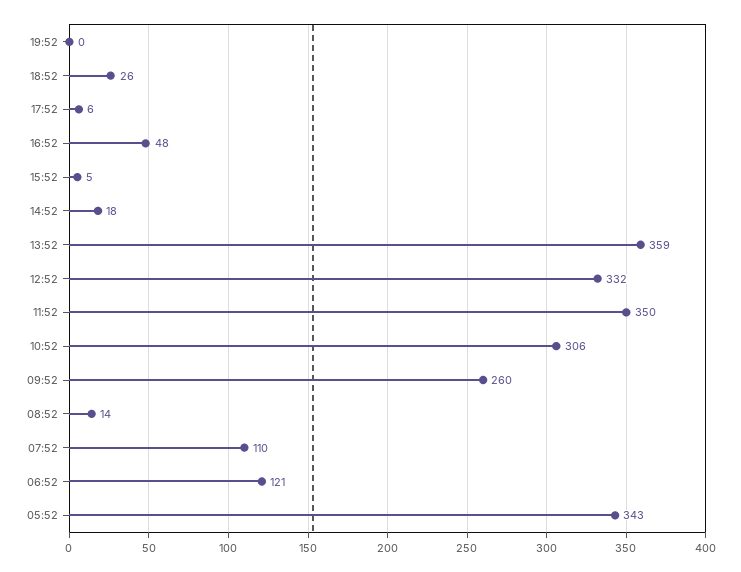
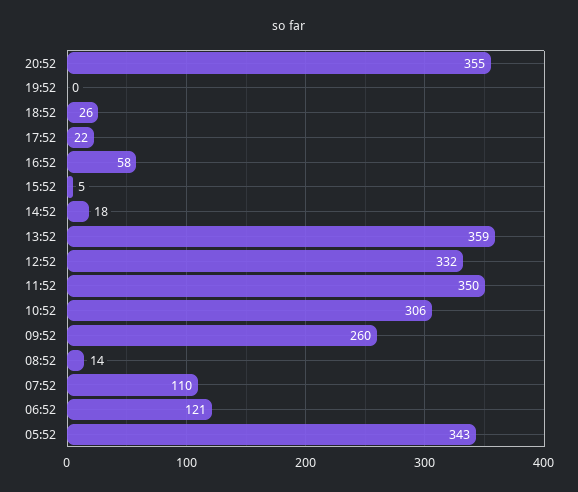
17:52: 6 -> 22
16:52: 48 -> 58
20:52: none -> 355

